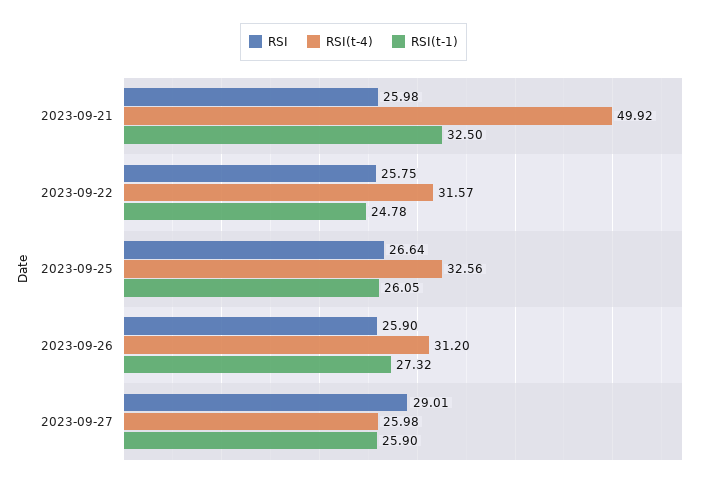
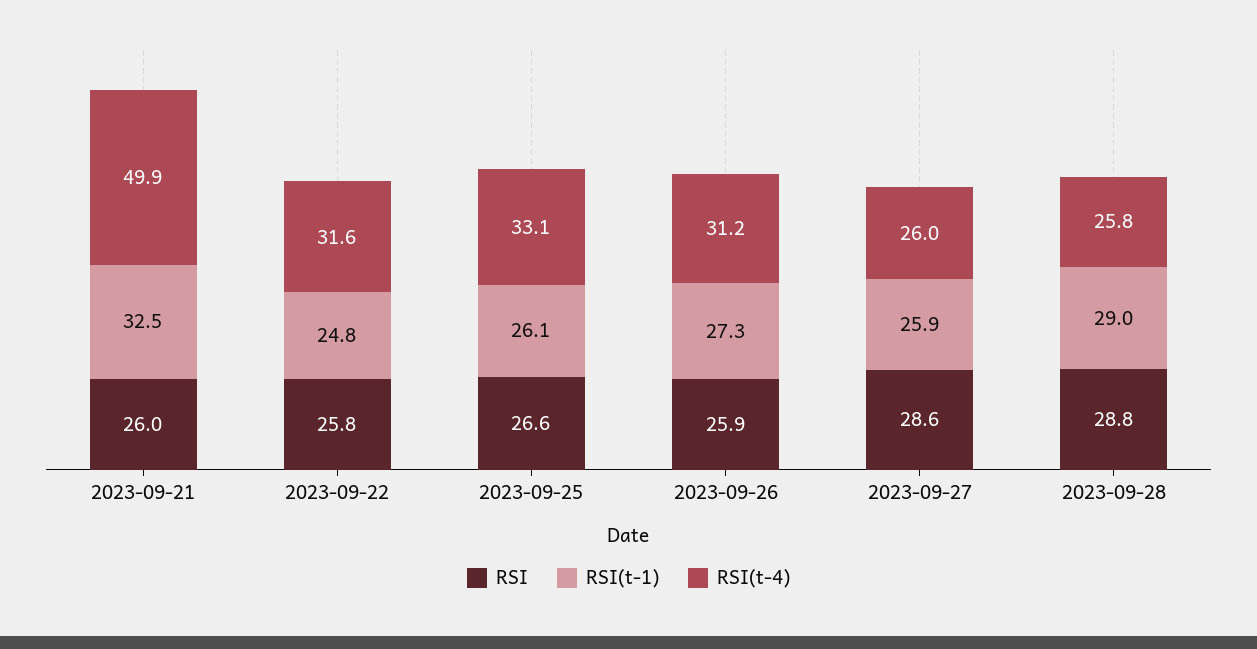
RSI(t-4), 2023-09-25: 32.56 -> 33.1
RSI, 2023-09-27: 29.01 -> 28.6
RSI, 2023-09-28: none -> 28.8
RSI(t-1), 2023-09-28: none -> 29
RSI(t-4), 2023-09-28: none -> 25.8

